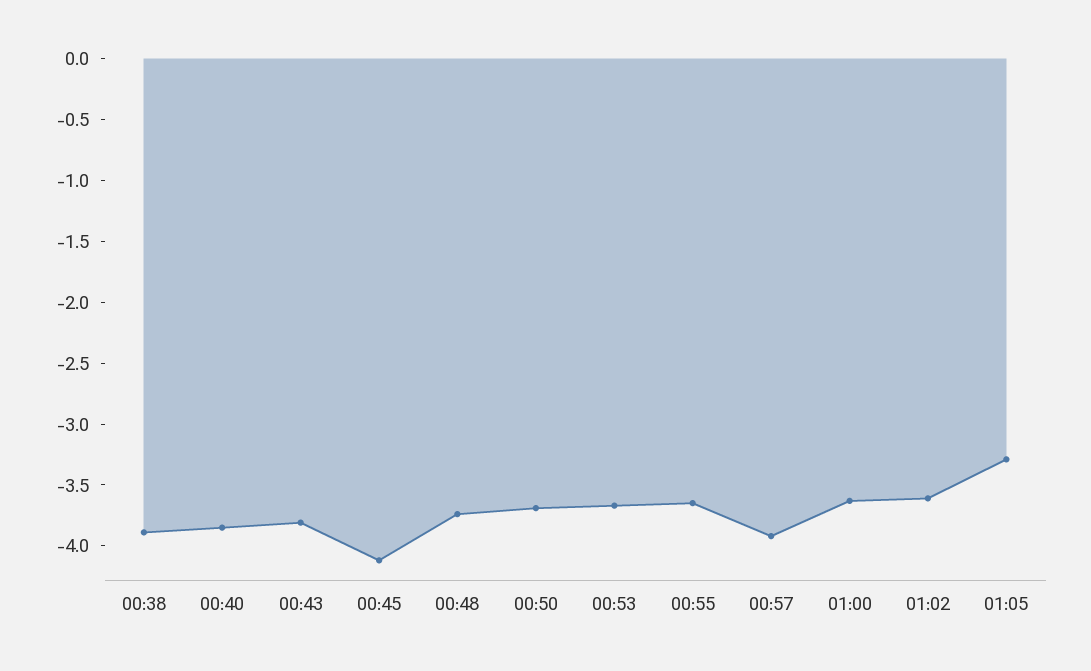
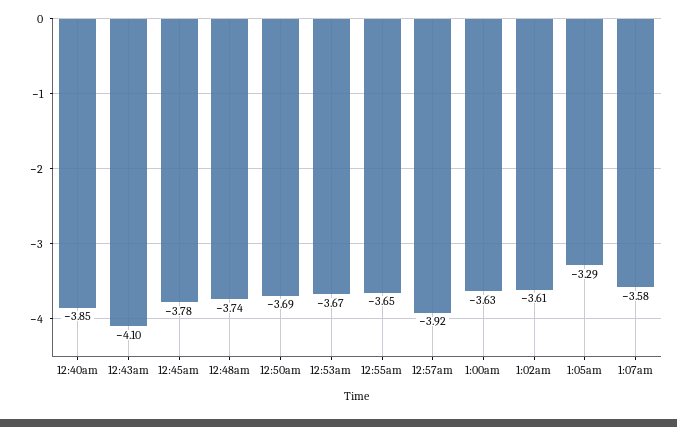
00:38: -3.9 -> none
00:43: -3.8 -> -4.1
00:45: -4.1 -> -3.78
1:07am: none -> -3.58

